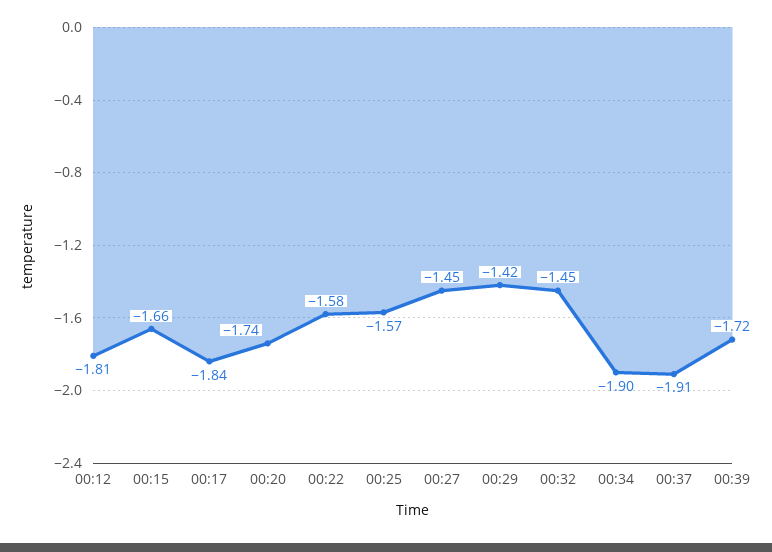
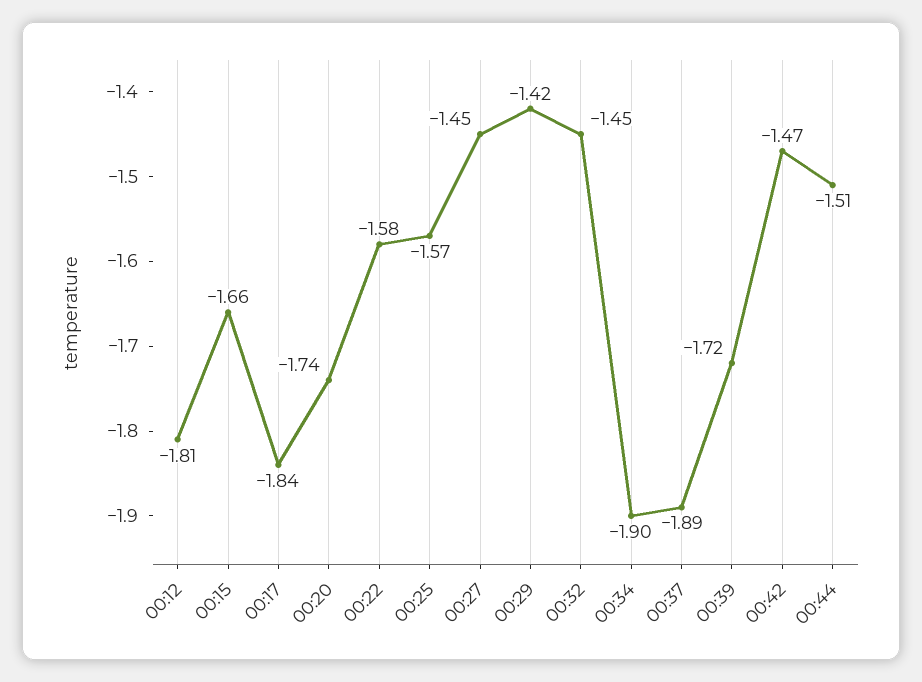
00:37: -1.91 -> -1.89
00:42: none -> -1.47
00:44: none -> -1.51

